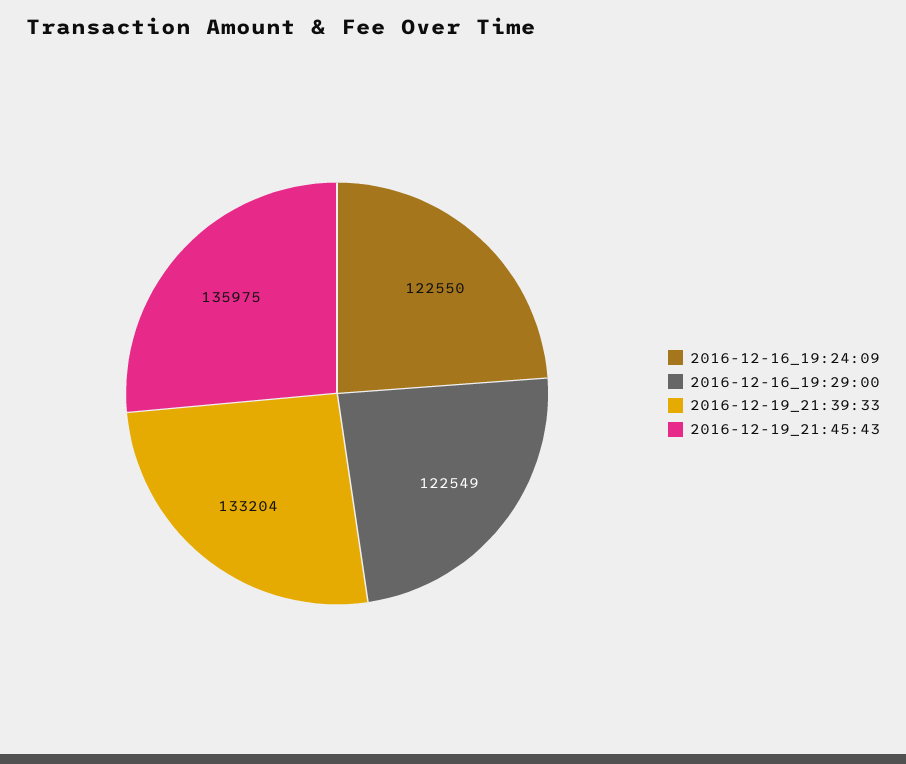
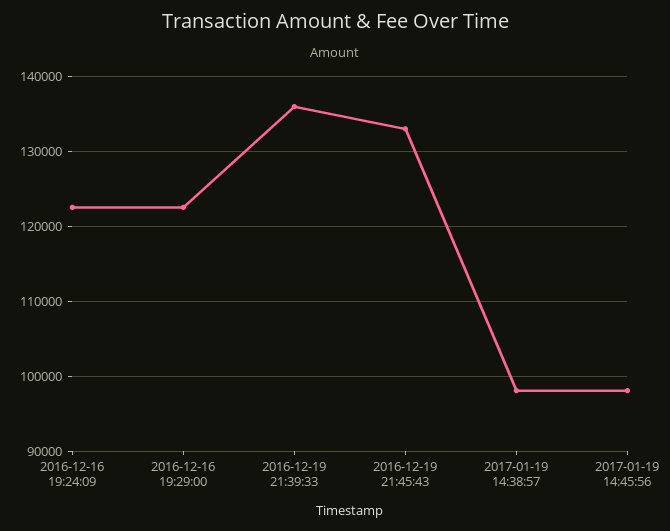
2016-12-19_21:39:33: 133204 -> 136000
2016-12-19_21:45:43: 135975 -> 133000
2017-01-19 14:38:57: none -> 98000
2017-01-19 14:45:56: none -> 98000

